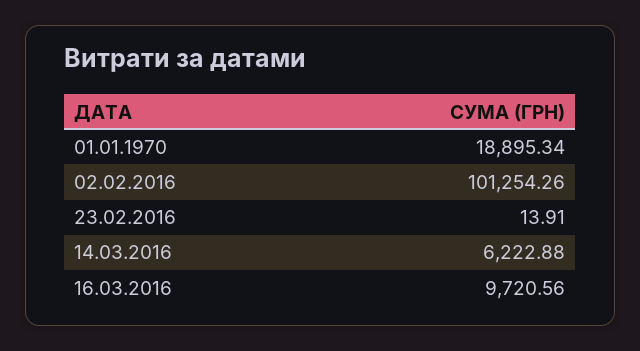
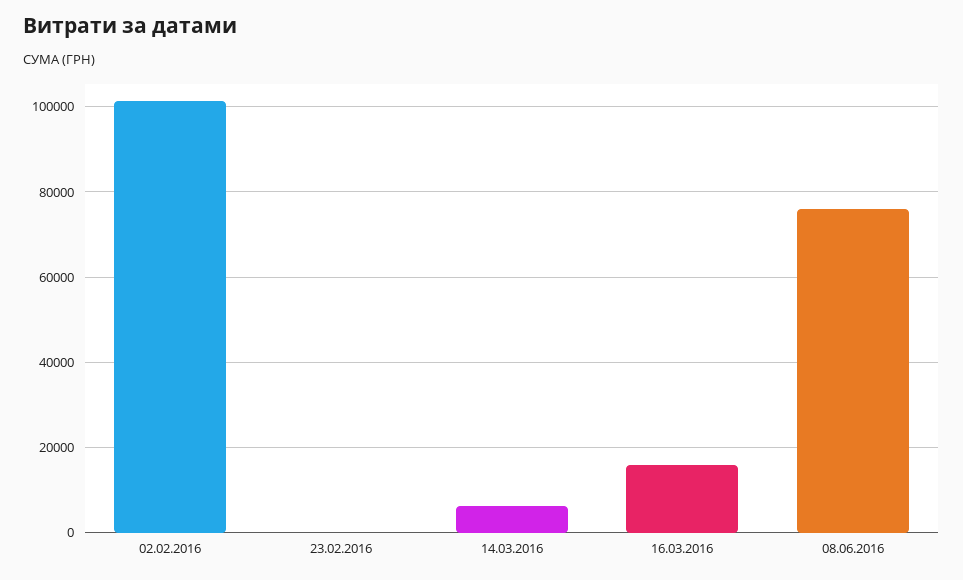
01.01.1970: 18895.34 -> none
16.03.2016: 9720.56 -> 16000
08.06.2016: none -> 76000

